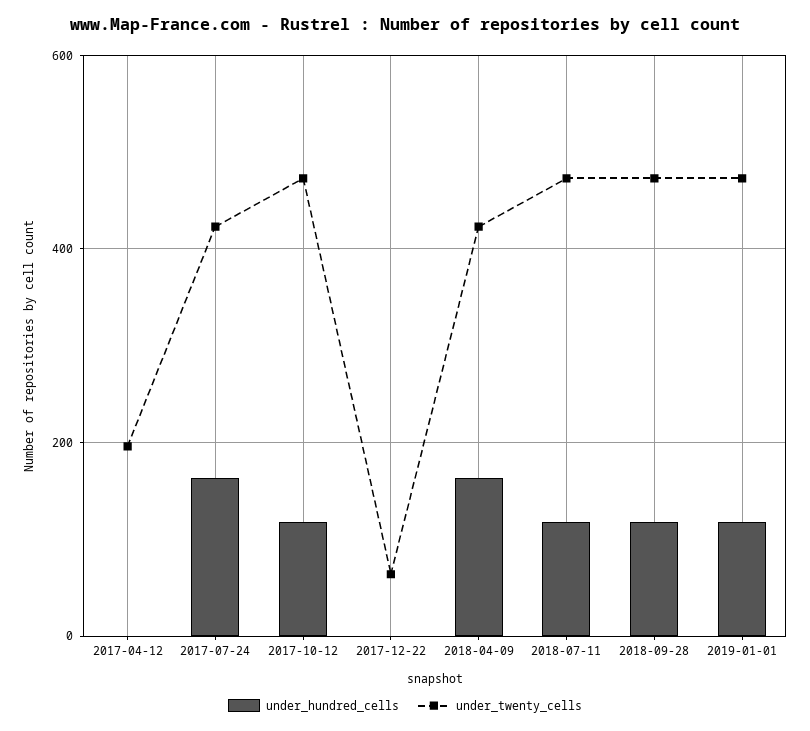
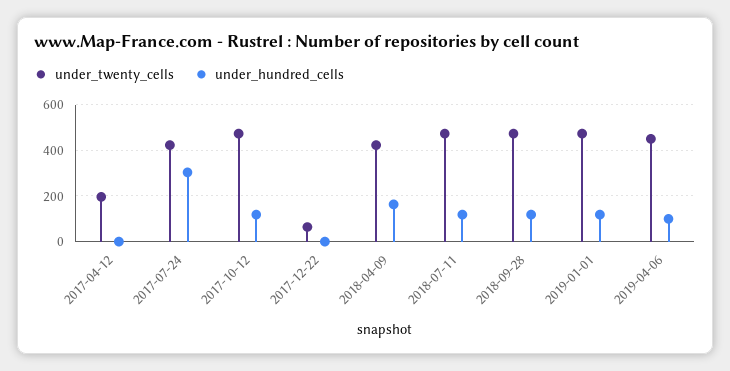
under_hundred_cells, 2017-07-24: 160 -> 300
under_twenty_cells, 2019-04-06: none -> 450
under_hundred_cells, 2019-04-06: none -> 100

